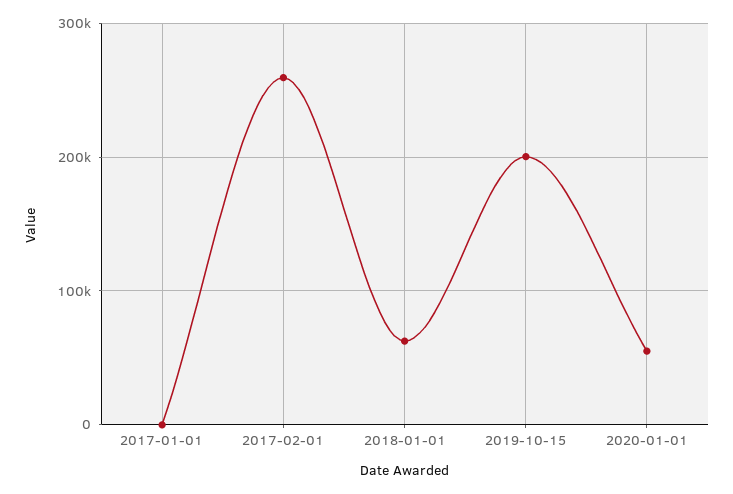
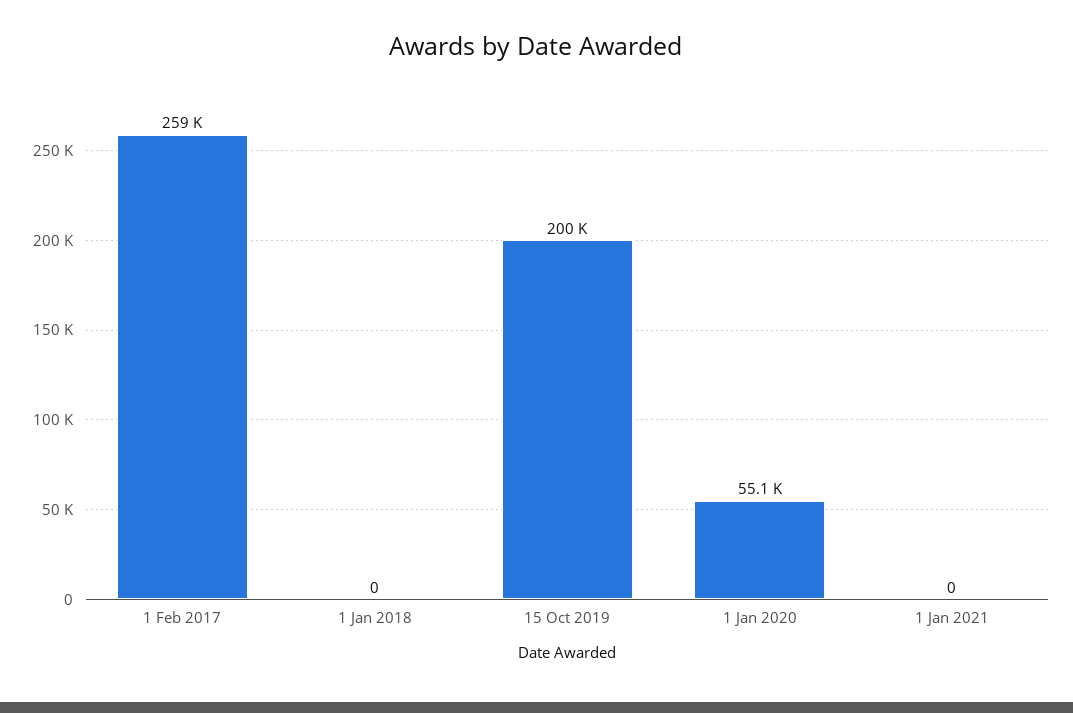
2017-01-01: 0 -> none
2018-01-01: 60000 -> 0
1 Jan 2021: none -> 0

